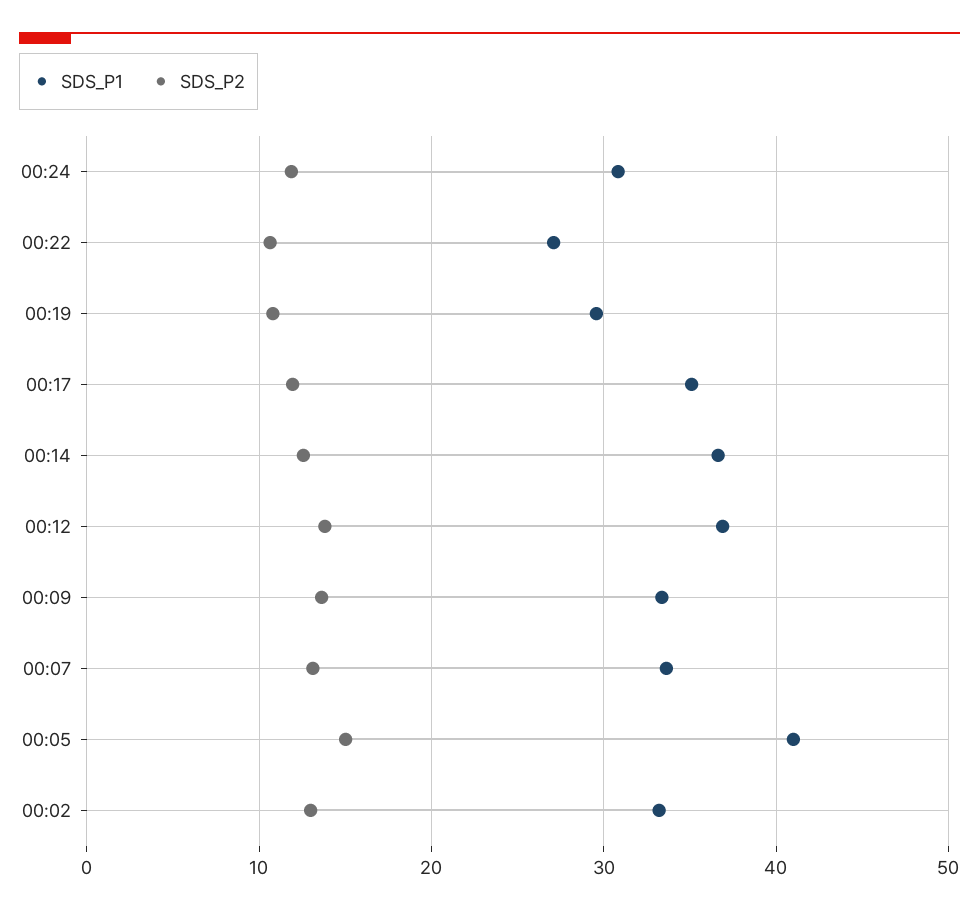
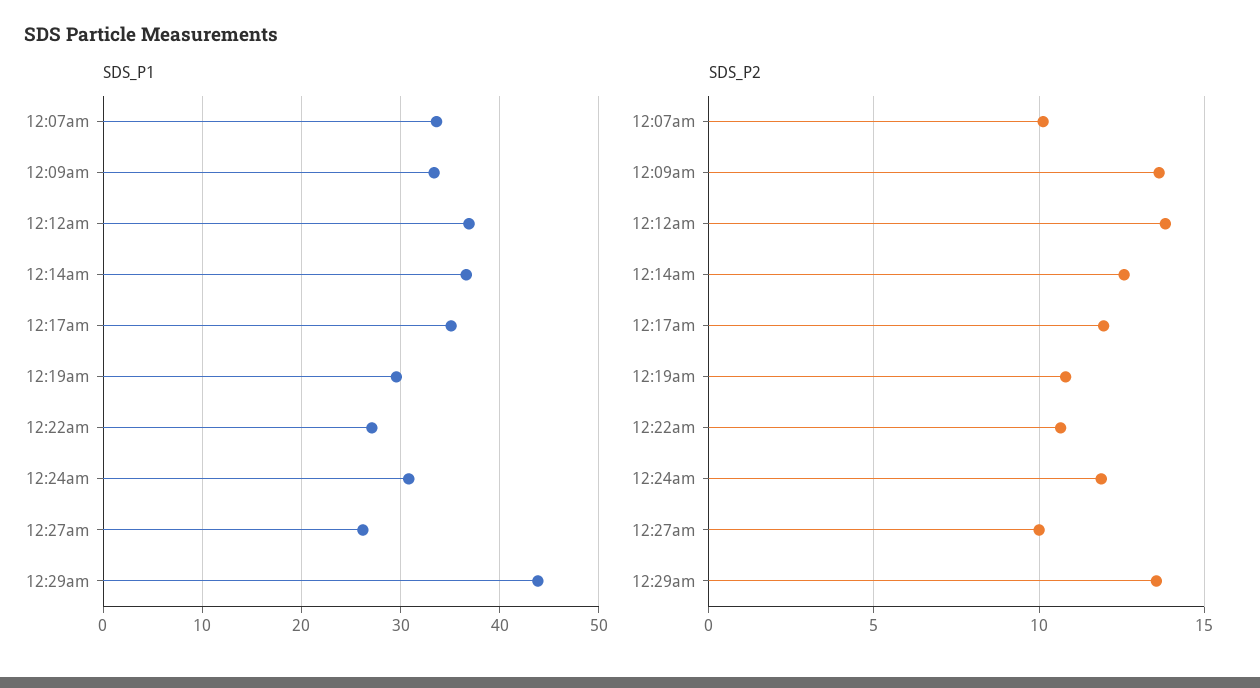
SDS_P2, 00:07: 13 -> 10
SDS_P1, 00:05: 41 -> none
SDS_P2, 00:05: 15 -> none
SDS_P1, 00:02: 33 -> none
SDS_P2, 00:02: 13 -> none
SDS_P1, 12:27am: none -> 26
SDS_P1, 12:29am: none -> 44
SDS_P2, 12:27am: none -> 10
SDS_P2, 12:29am: none -> 13.5

